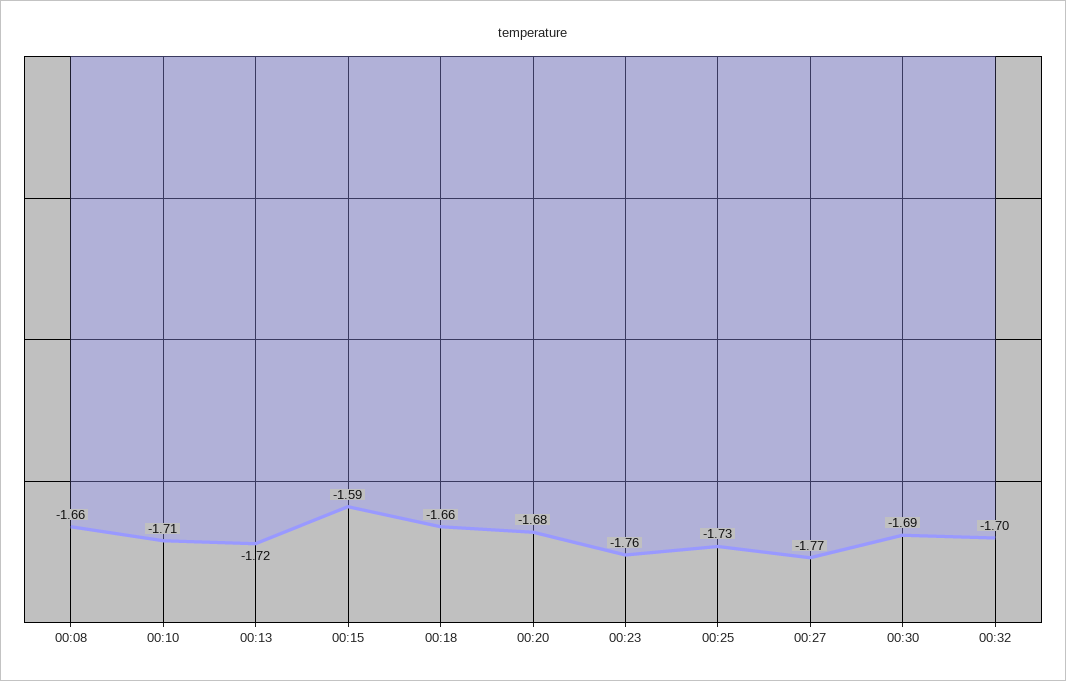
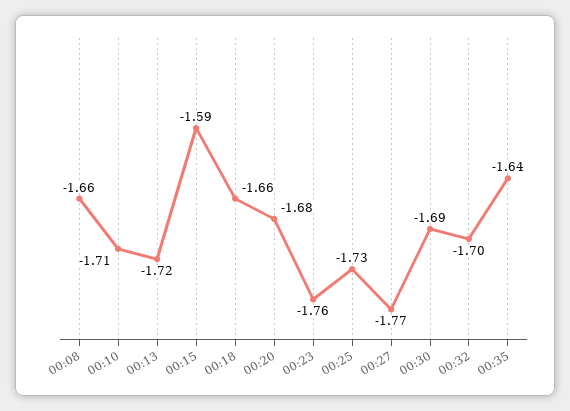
00:35: none -> -1.64

